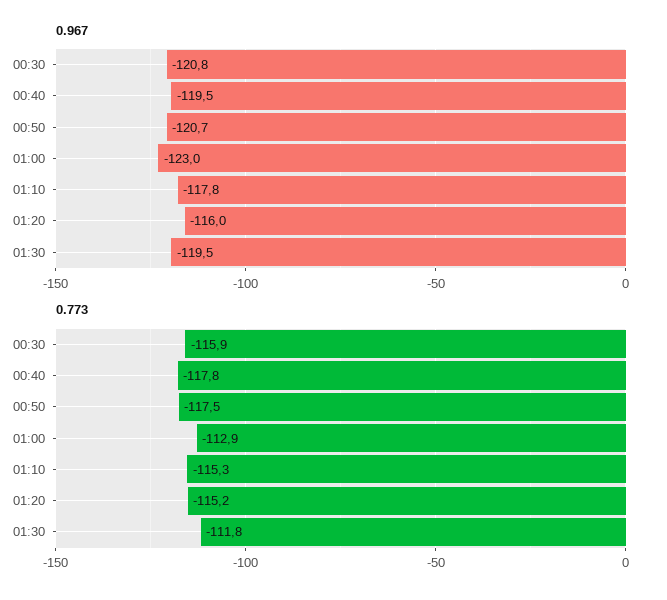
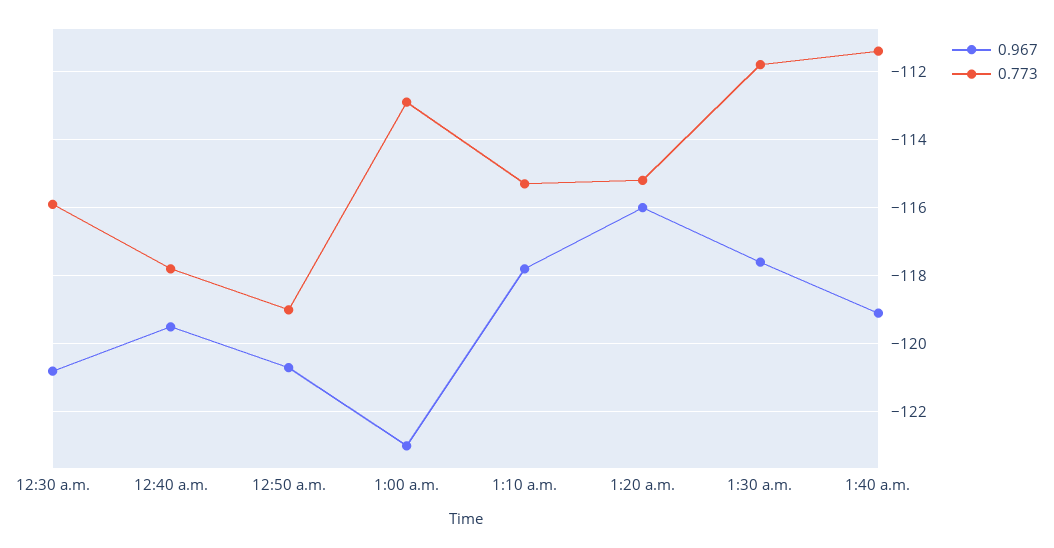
0.967, 01:30: -119.5 -> -117.5
0.773, 00:50: -117.5 -> -119
0.967, 1:40 a.m.: none -> -119
0.773, 1:40 a.m.: none -> -111.5

